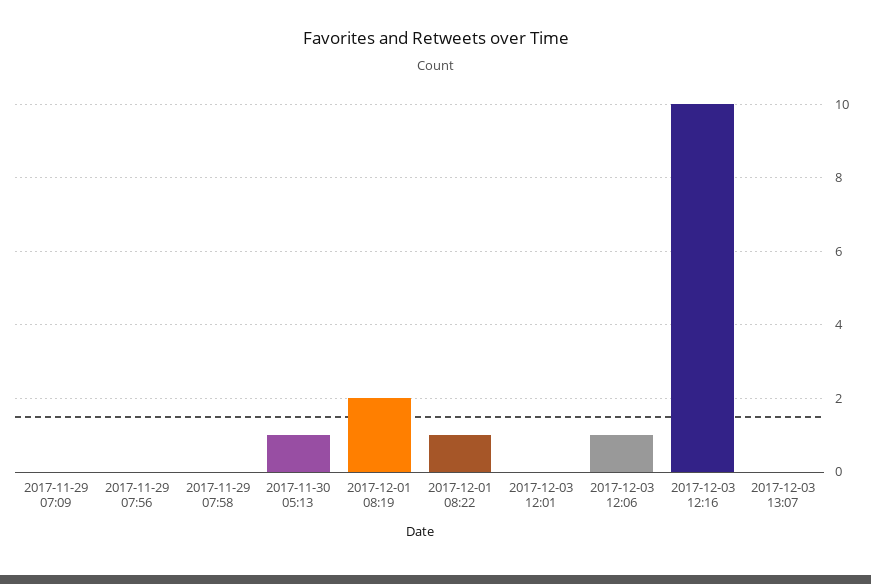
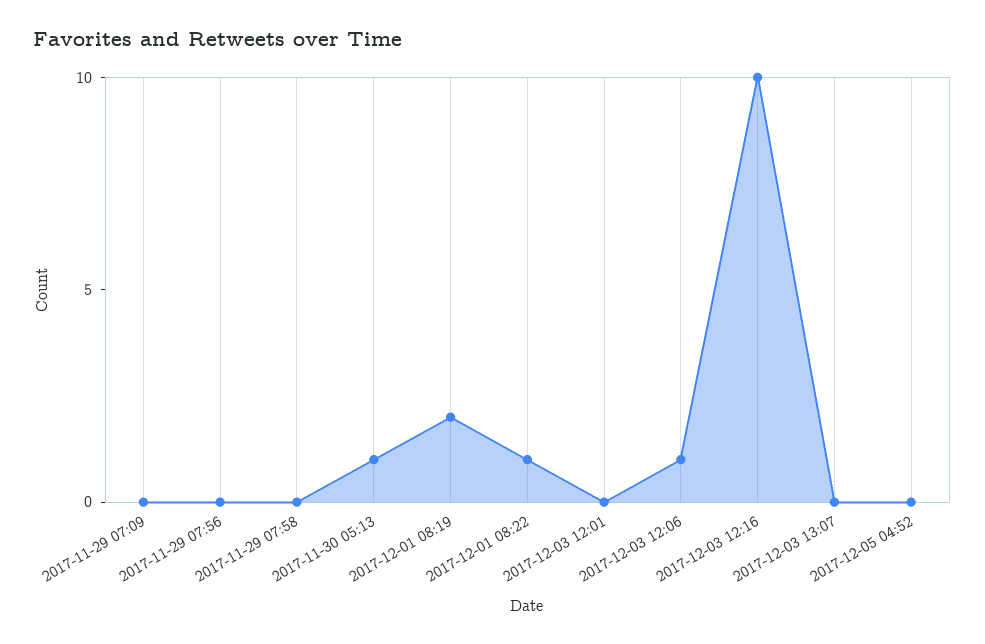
2017-12-05 04:52: none -> 0

